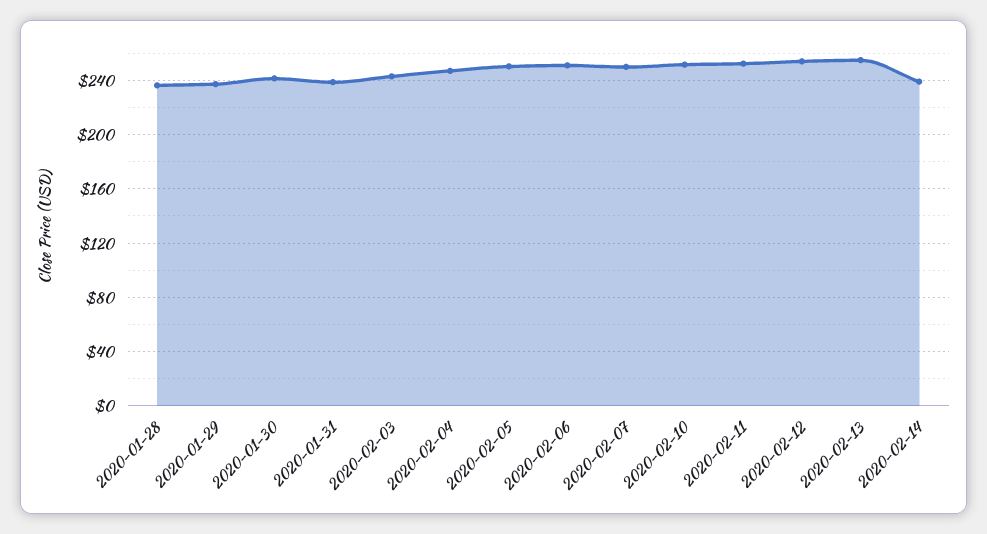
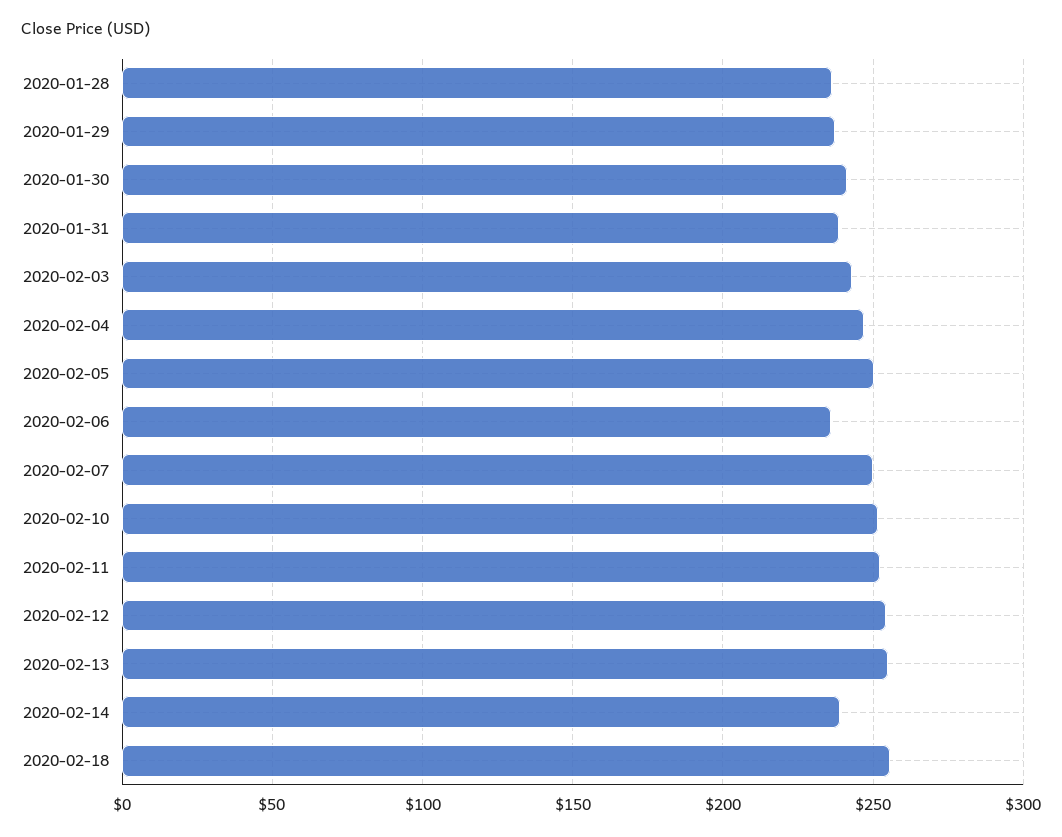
2020-02-06: 250 -> 235
2020-02-18: none -> 255

